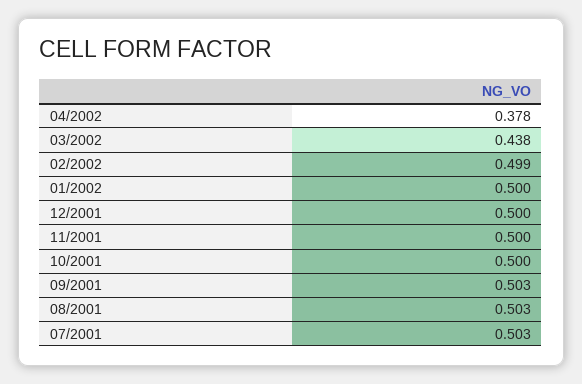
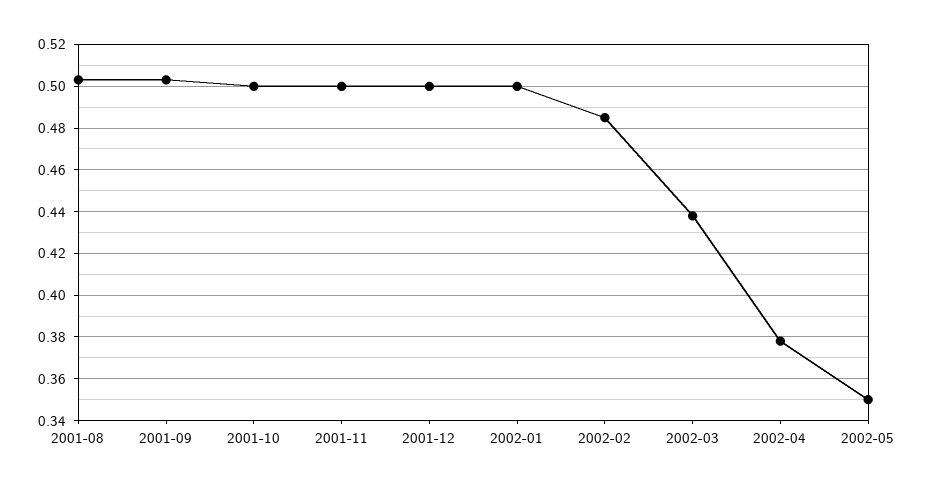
02/2002: 0.499 -> 0.485
07/2001: 0.503 -> none
2002-05: none -> 0.35

